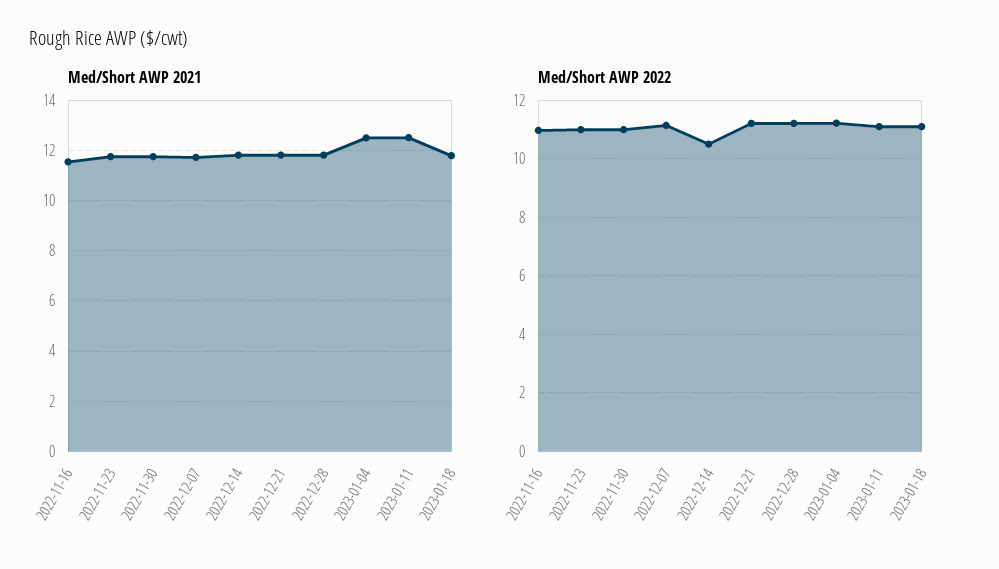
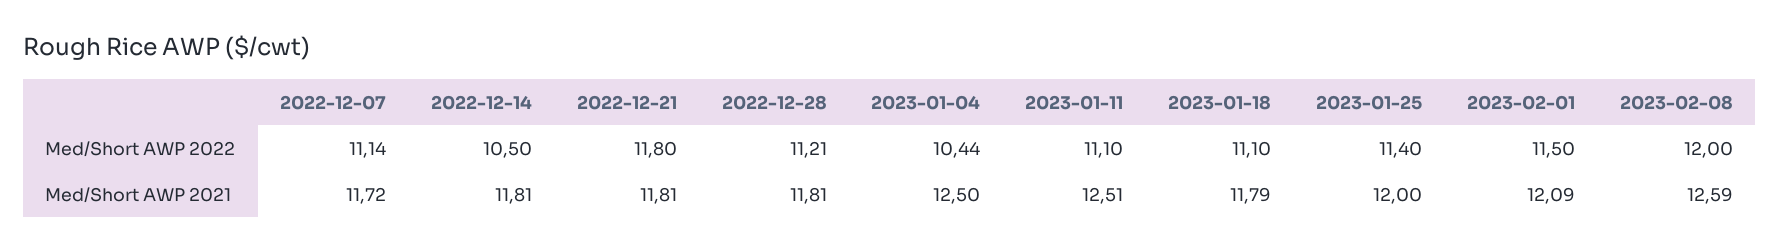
Med/Short AWP 2021, 2022-11-16: 11.5 -> none
Med/Short AWP 2021, 2022-11-23: 11.75 -> none
Med/Short AWP 2021, 2022-11-30: 11.75 -> none
Med/Short AWP 2022, 2022-11-16: 11 -> none
Med/Short AWP 2022, 2022-11-23: 11 -> none
Med/Short AWP 2022, 2022-11-30: 11 -> none
Med/Short AWP 2022, 2022-12-21: 11.25 -> 11.8
Med/Short AWP 2022, 2023-01-04: 11.25 -> 10.44
Med/Short AWP 2022, 2023-01-25: none -> 11.4
Med/Short AWP 2022, 2023-02-01: none -> 11.5
Med/Short AWP 2022, 2023-02-08: none -> 12
Med/Short AWP 2021, 2023-01-25: none -> 12
Med/Short AWP 2021, 2023-02-01: none -> 12.09
Med/Short AWP 2021, 2023-02-08: none -> 12.59

